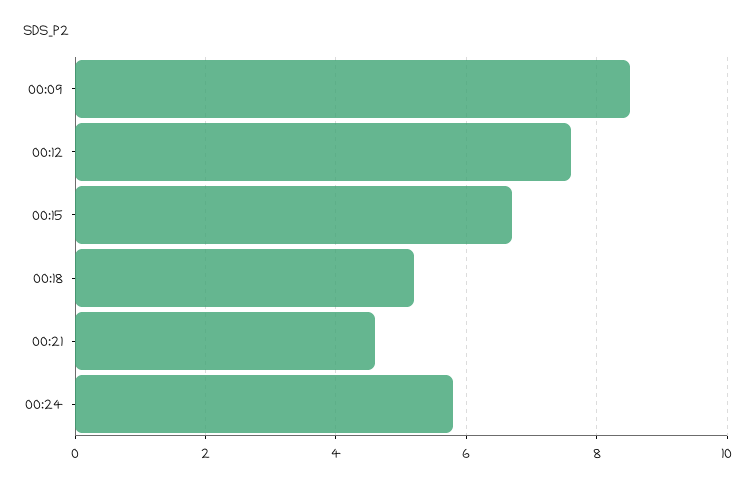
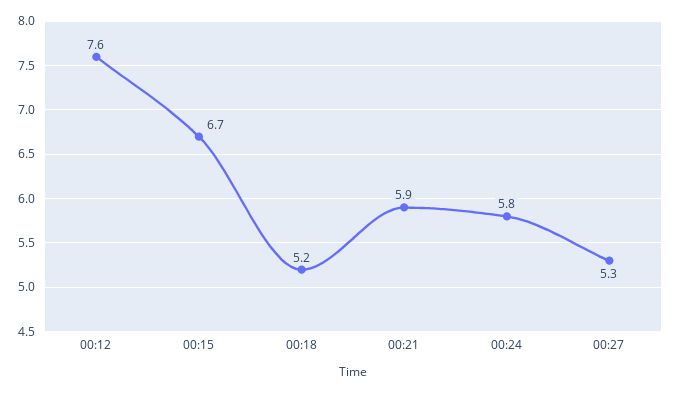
00:09: 8.5 -> none
00:21: 4.5 -> 5.9
00:27: none -> 5.3

